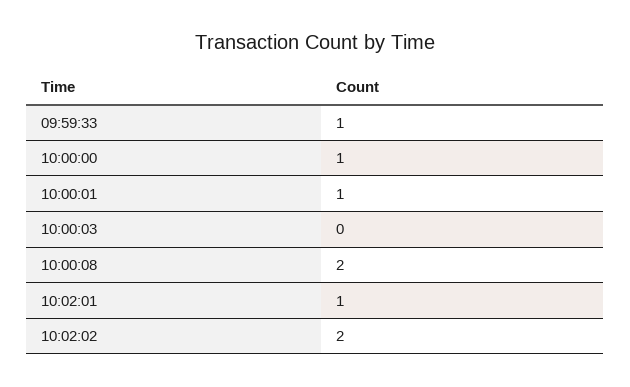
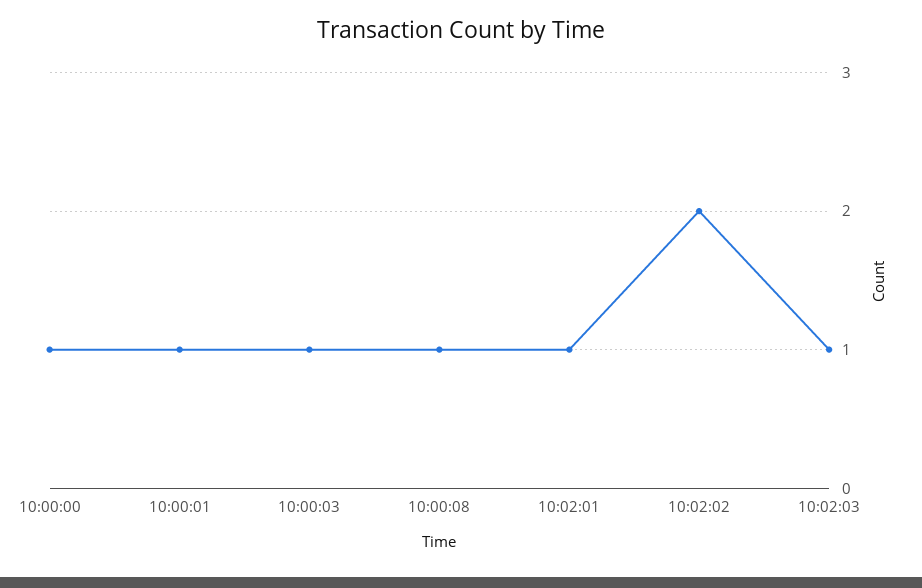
09:59:33: 1 -> none
10:00:03: 0 -> 1
10:00:08: 2 -> 1
10:02:03: none -> 1

